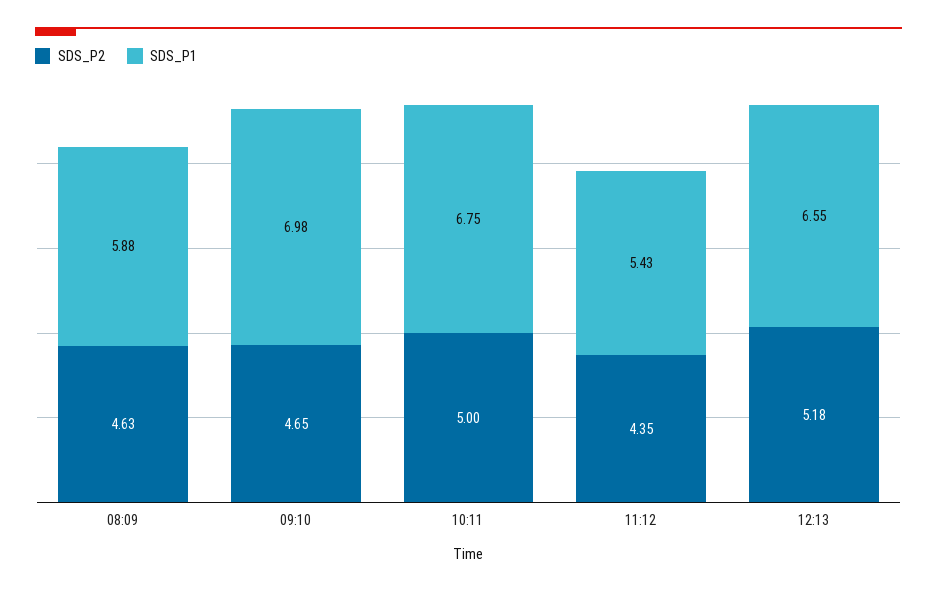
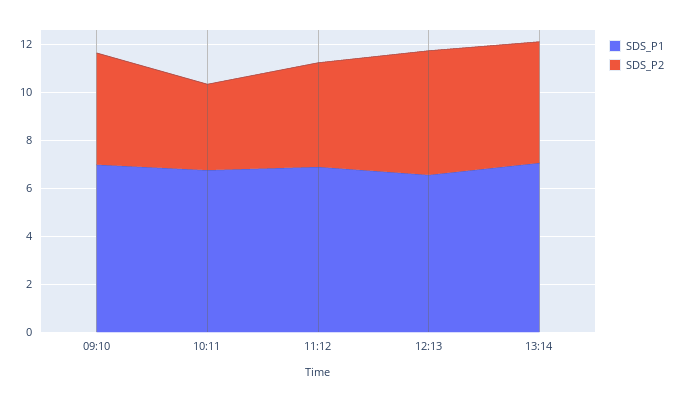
SDS_P2, 08:09: 4.63 -> none
SDS_P1, 08:09: 5.88 -> none
SDS_P2, 10:11: 5 -> 3.5
SDS_P1, 11:12: 5.43 -> 7
SDS_P1, 13:14: none -> 7
SDS_P2, 13:14: none -> 5

